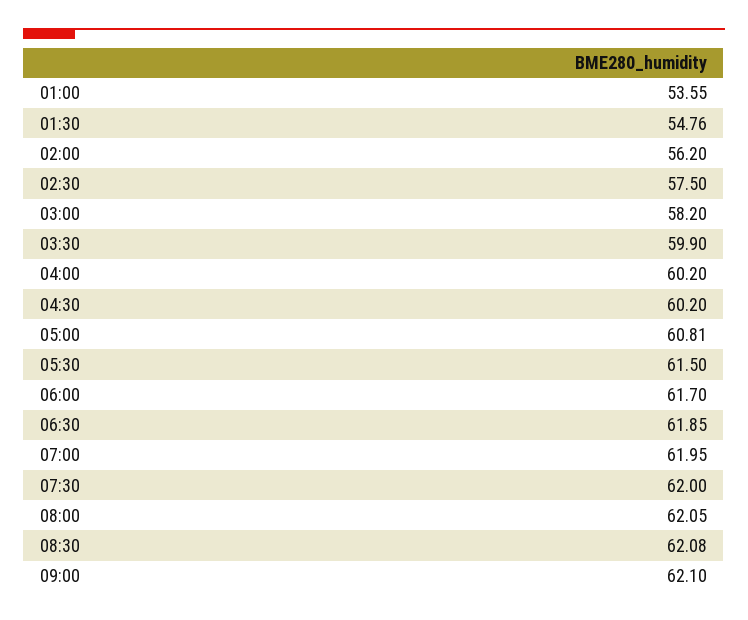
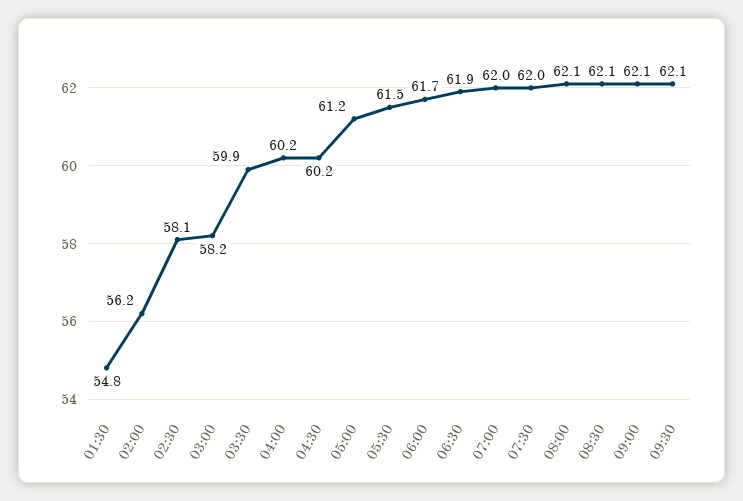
01:00: 53.55 -> none
02:30: 57.5 -> 58.1
05:00: 60.81 -> 61.2
09:30: none -> 62.1

